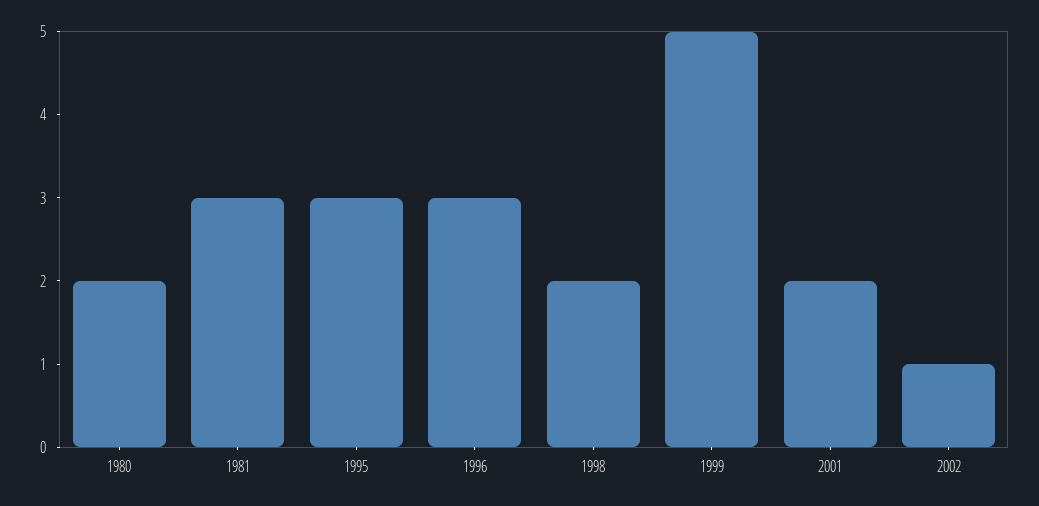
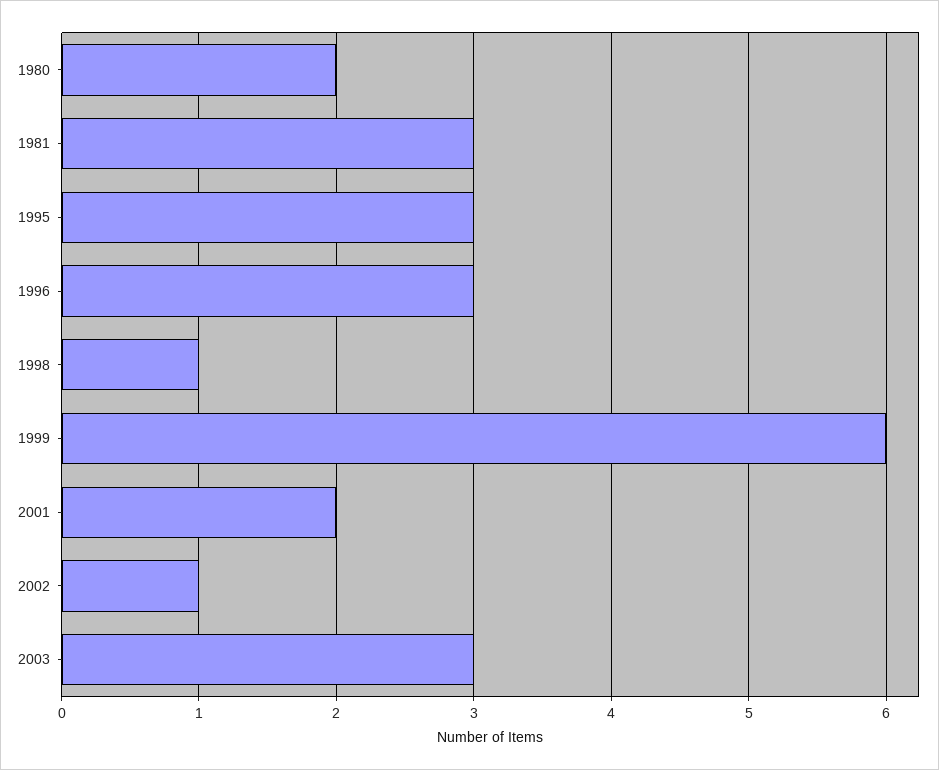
1998: 2 -> 1
1999: 5 -> 6
2003: none -> 3

